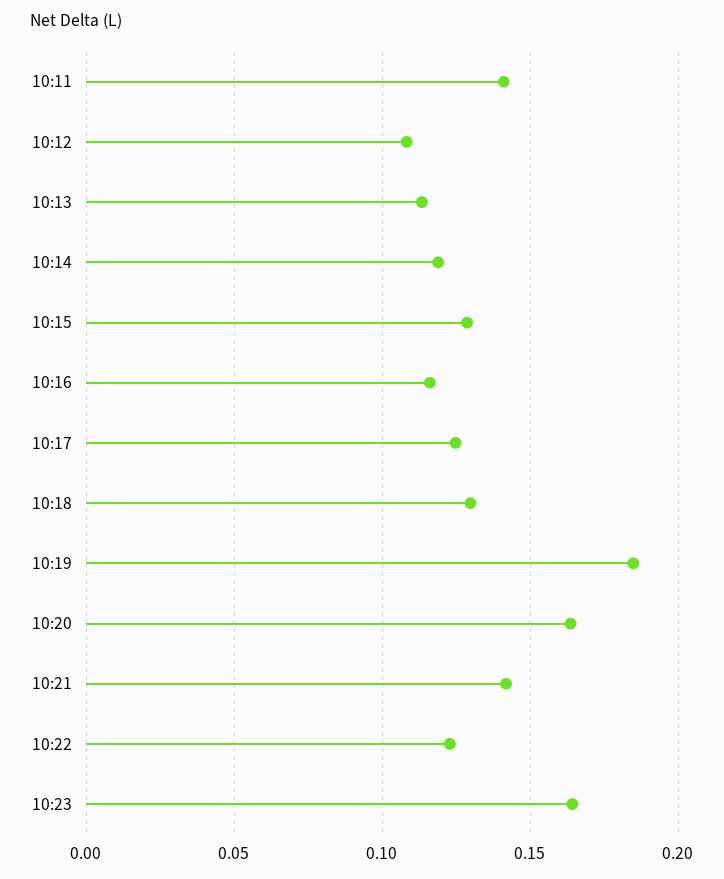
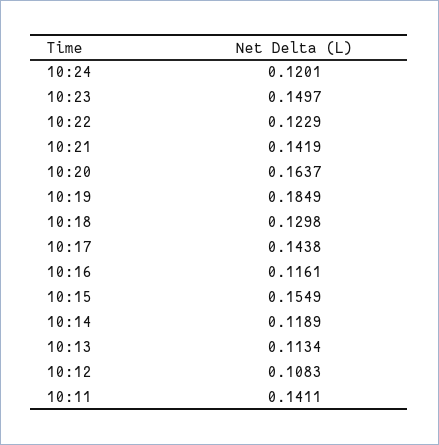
10:15: 0.13 -> 0.1549
10:17: 0.125 -> 0.1438
10:23: 0.165 -> 0.1497
10:24: none -> 0.1201

